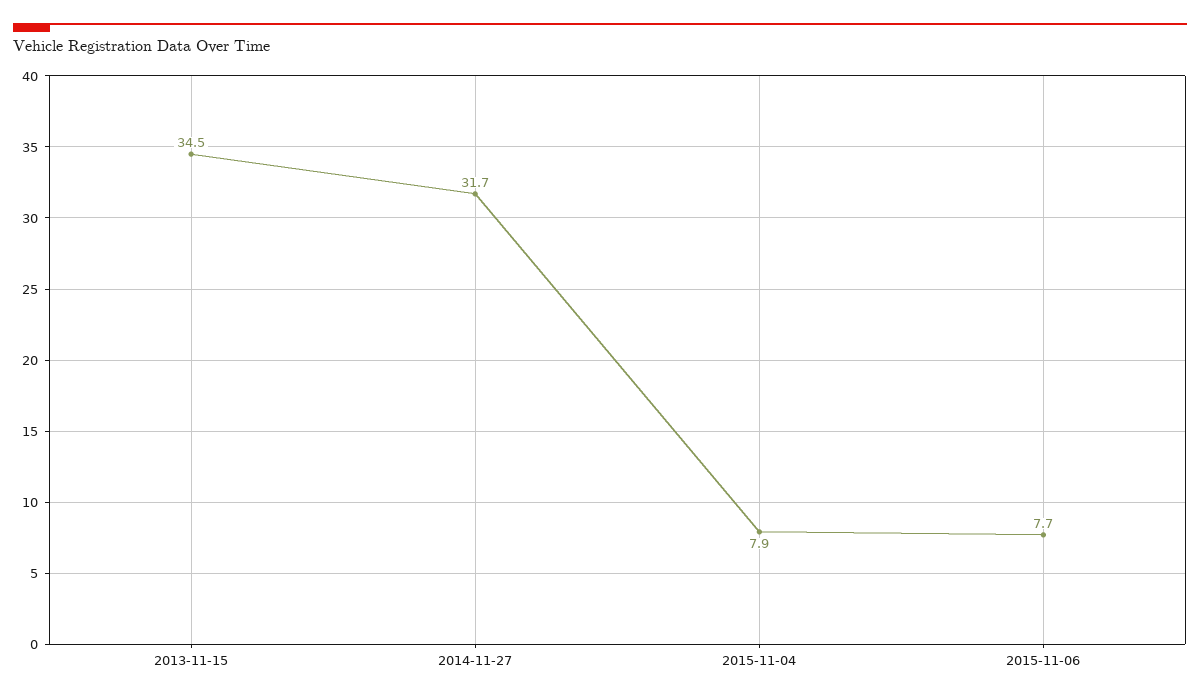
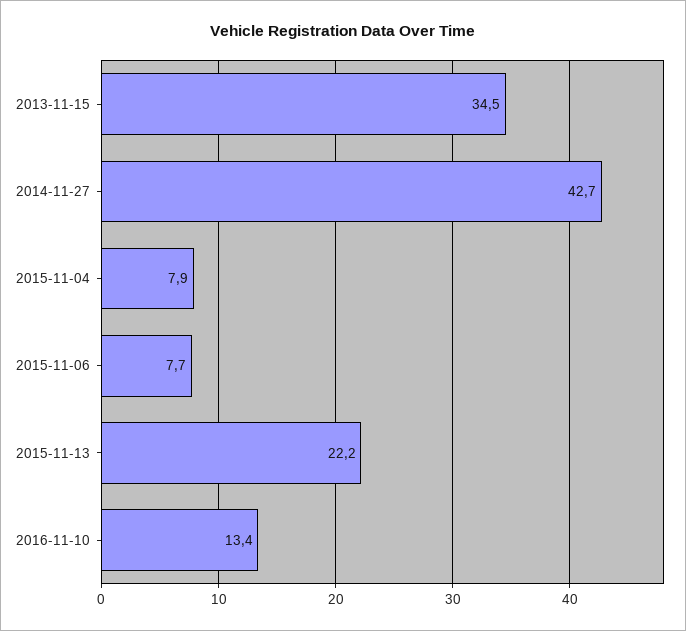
2014-11-27: 31.7 -> 42.7
2015-11-13: none -> 22.2
2016-11-10: none -> 13.4

